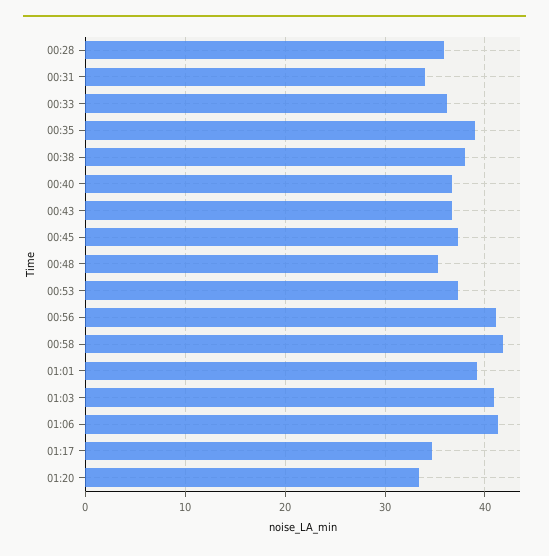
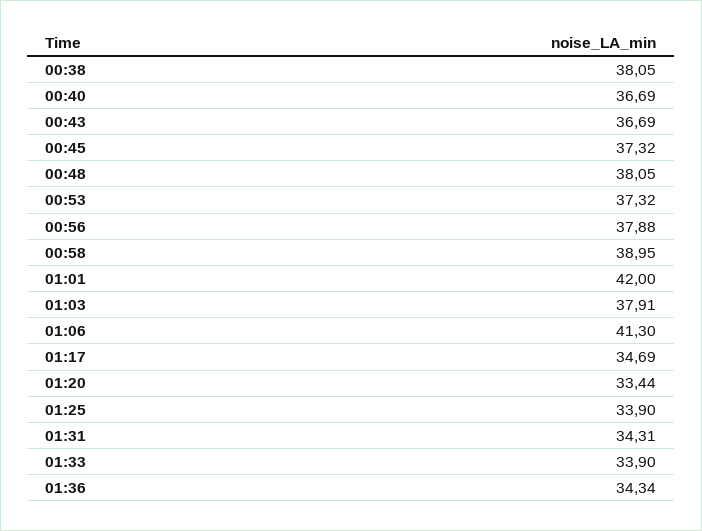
00:28: 36 -> none
00:31: 34 -> none
00:33: 36 -> none
00:35: 39 -> none
00:48: 35 -> 38.05
00:56: 41 -> 37.88
00:58: 42 -> 38.95
01:01: 39 -> 42
01:03: 41 -> 37.91
01:25: none -> 33.9
01:31: none -> 34.31
01:33: none -> 33.9
01:36: none -> 34.34

